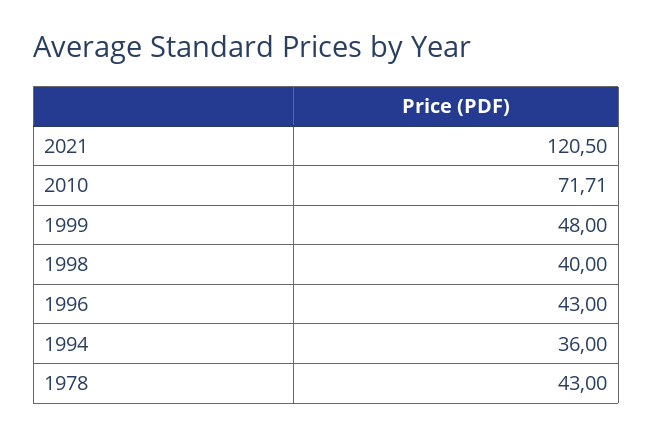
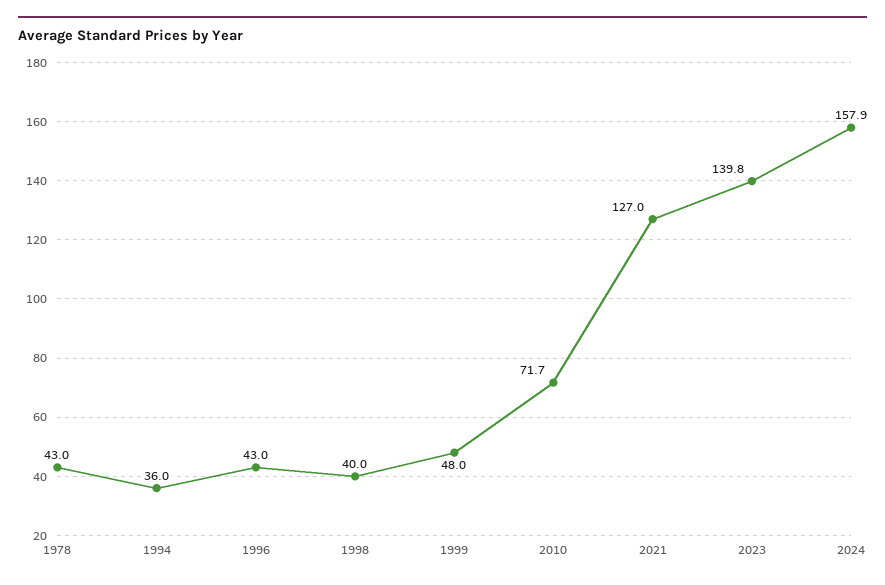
2021: 120.5 -> 127
2023: none -> 139.8
2024: none -> 157.9

